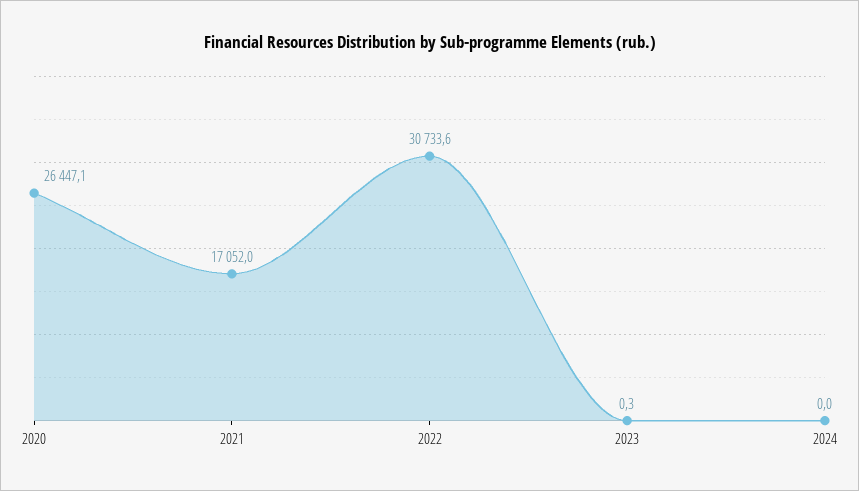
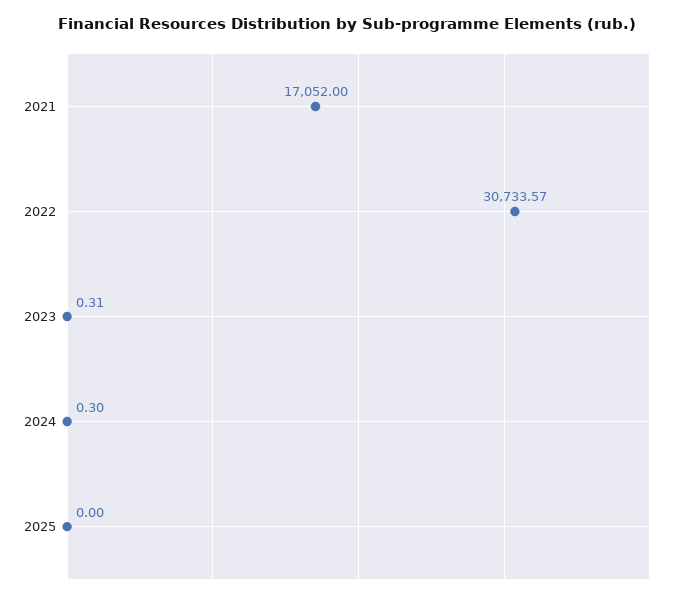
2020: 26447.1 -> none
2024: 0 -> 0.3
2025: none -> 0

